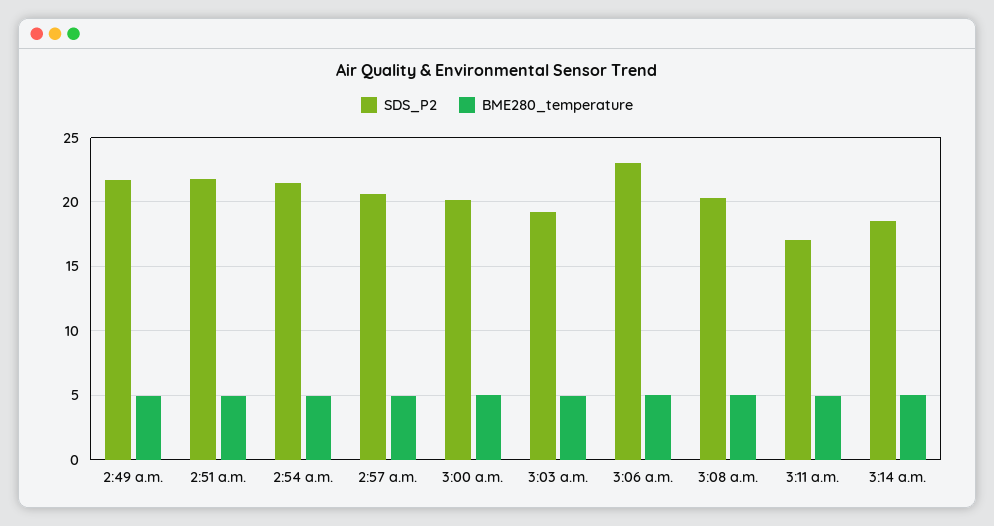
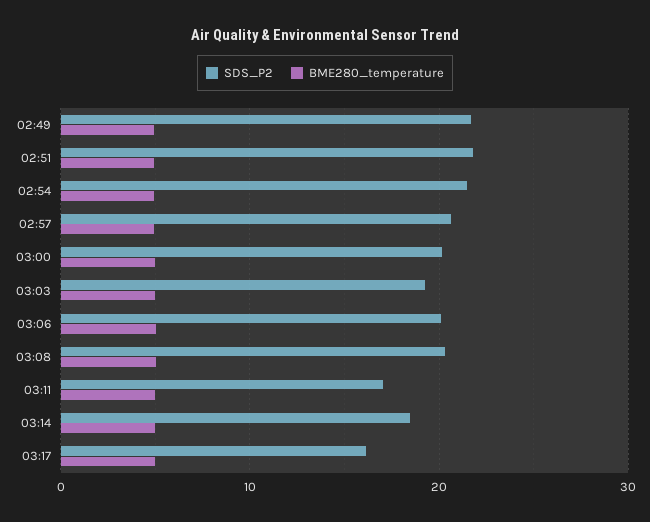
SDS_P2, 3:06 a.m.: 23 -> 20
SDS_P2, 03:17: none -> 16
BME280_temperature, 03:17: none -> 5

